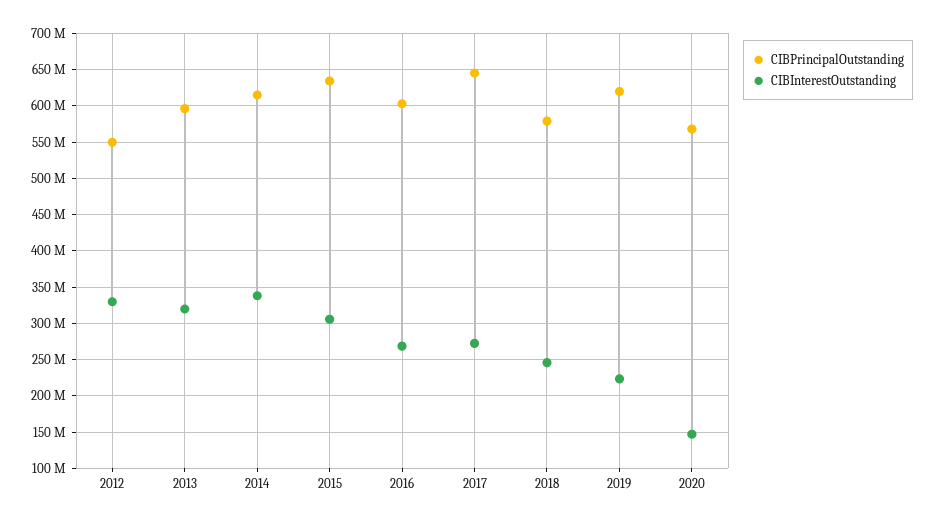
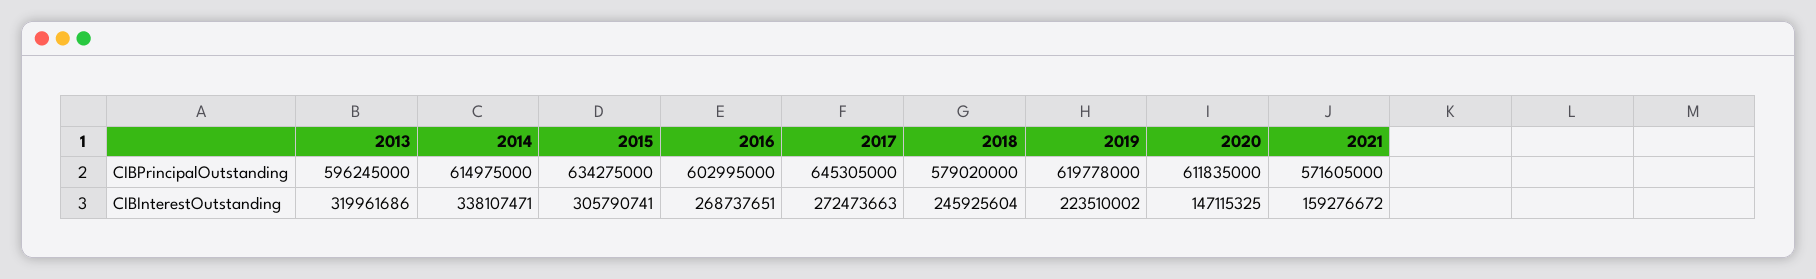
CIBPrincipalOutstanding, 2012: 550000000 -> none
CIBInterestOutstanding, 2012: 330000000 -> none
CIBPrincipalOutstanding, 2020: 570000000 -> 611835000
CIBPrincipalOutstanding, 2021: none -> 571605000
CIBInterestOutstanding, 2021: none -> 159276672

